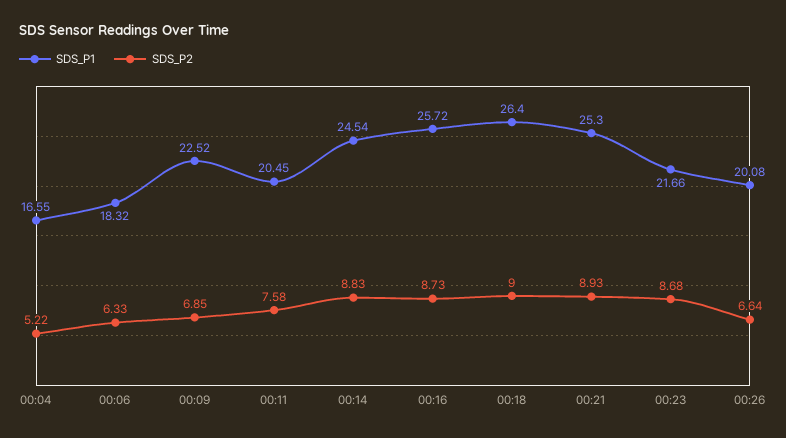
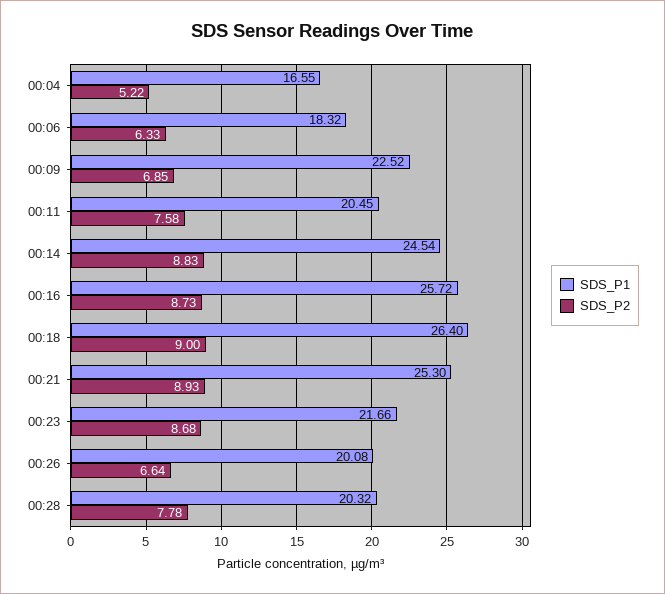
SDS_P1, 00:28: none -> 20.32
SDS_P2, 00:28: none -> 7.78

